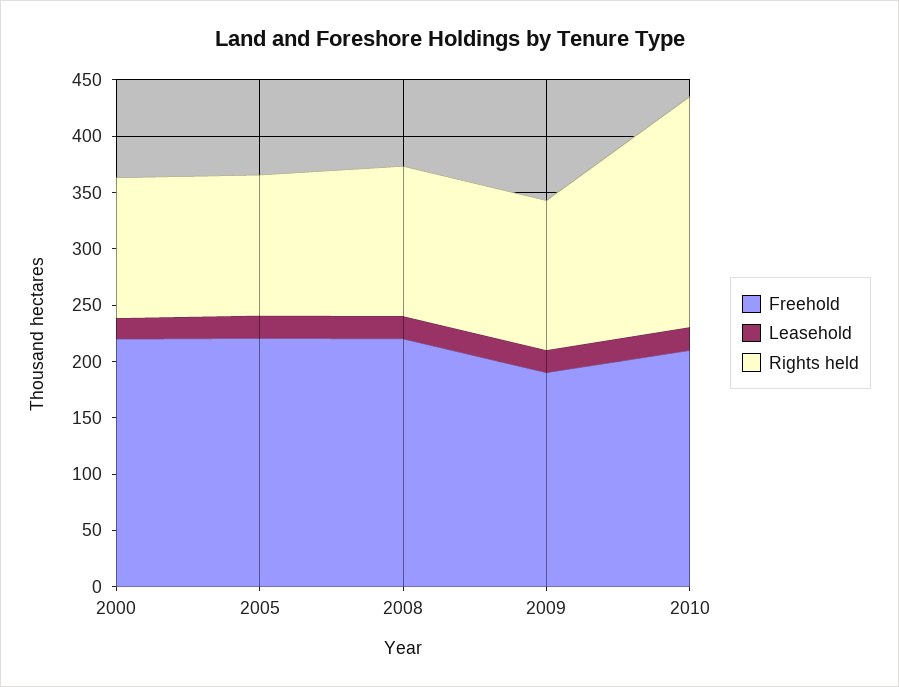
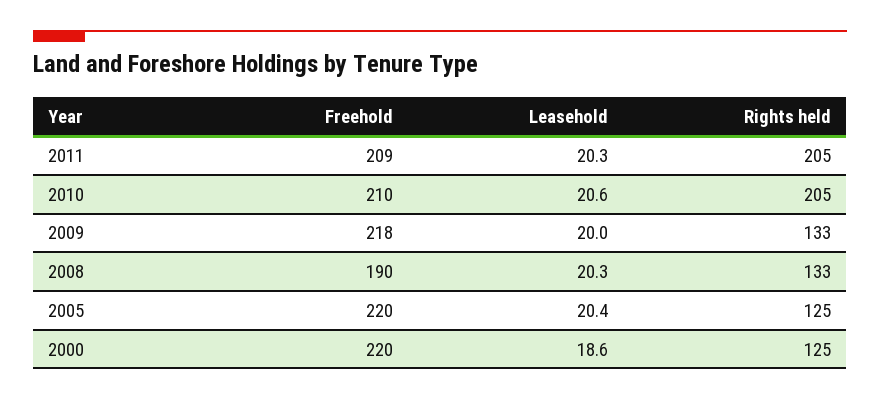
Freehold, 2008: 220 -> 190
Freehold, 2009: 190 -> 218
Freehold, 2011: none -> 209
Leasehold, 2011: none -> 20.3
Rights held, 2011: none -> 205

